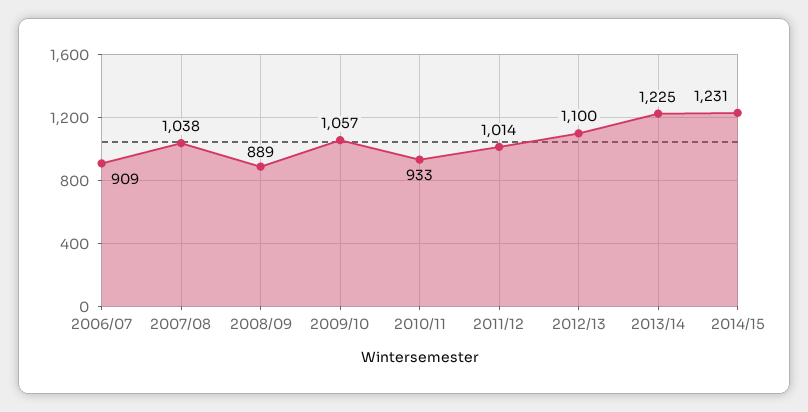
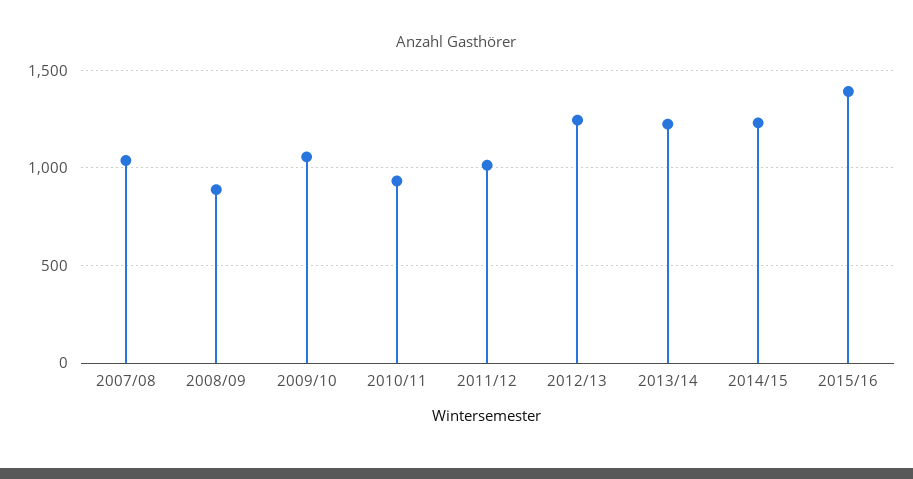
2006/07: 909 -> none
2012/13: 1100 -> 1250
2015/16: none -> 1400

